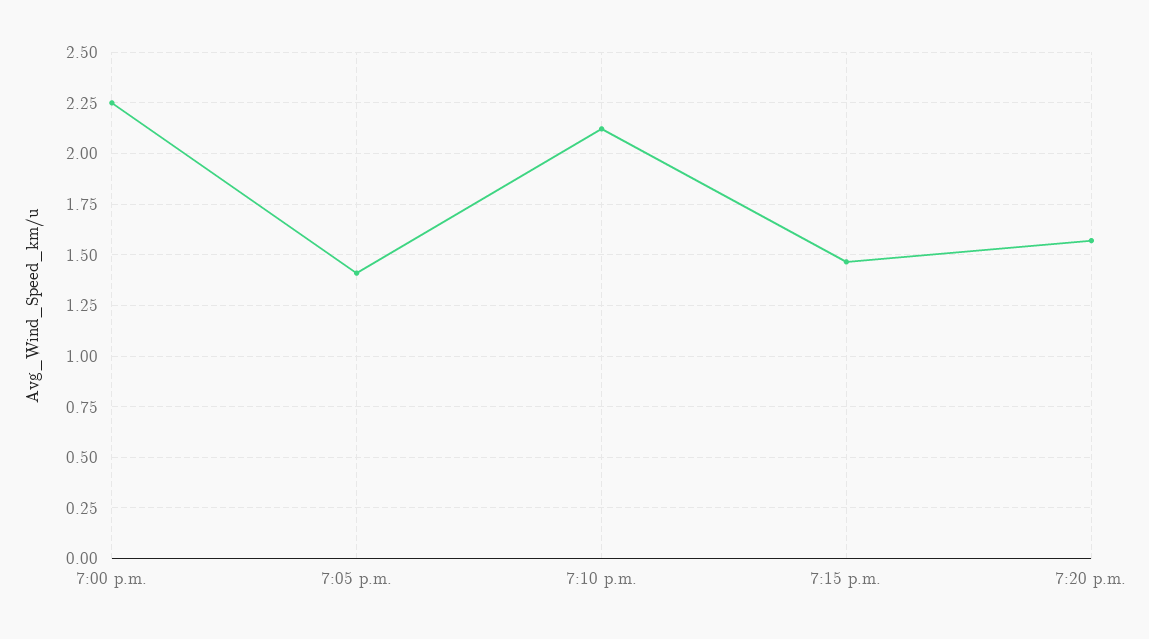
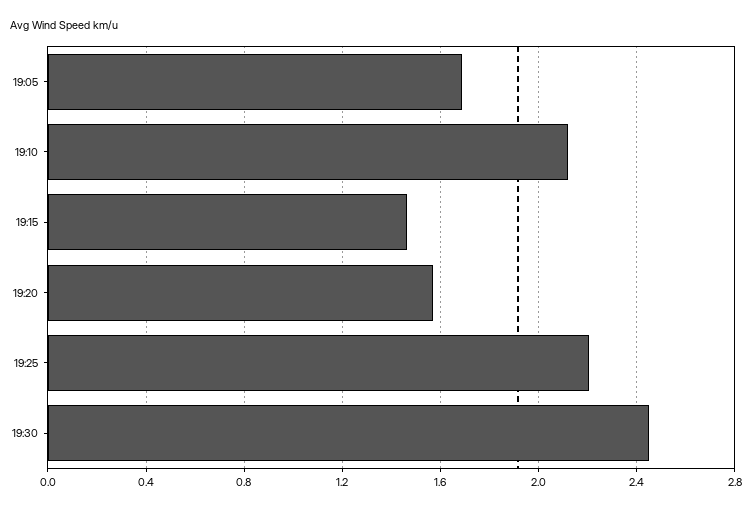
7:00 p.m.: 2.25 -> none
7:05 p.m.: 1.4 -> 1.7
19:25: none -> 2.2
19:30: none -> 2.45

